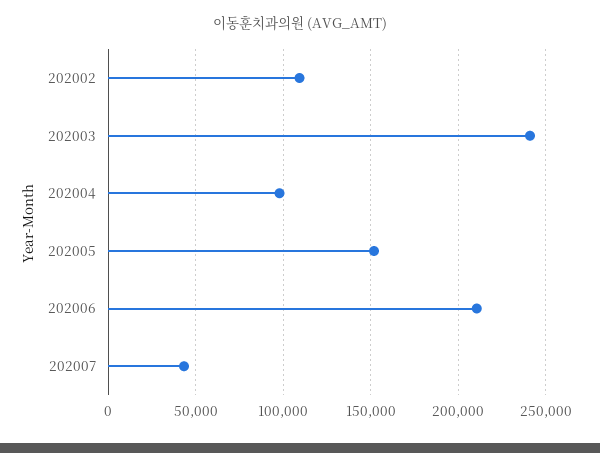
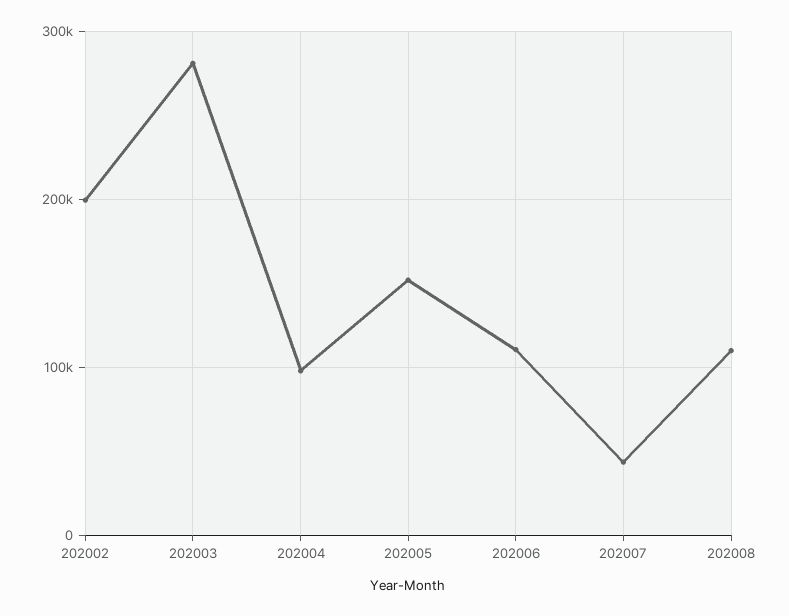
202002: 110000 -> 200000
202003: 240000 -> 280000
202006: 210000 -> 110000
202008: none -> 110000

